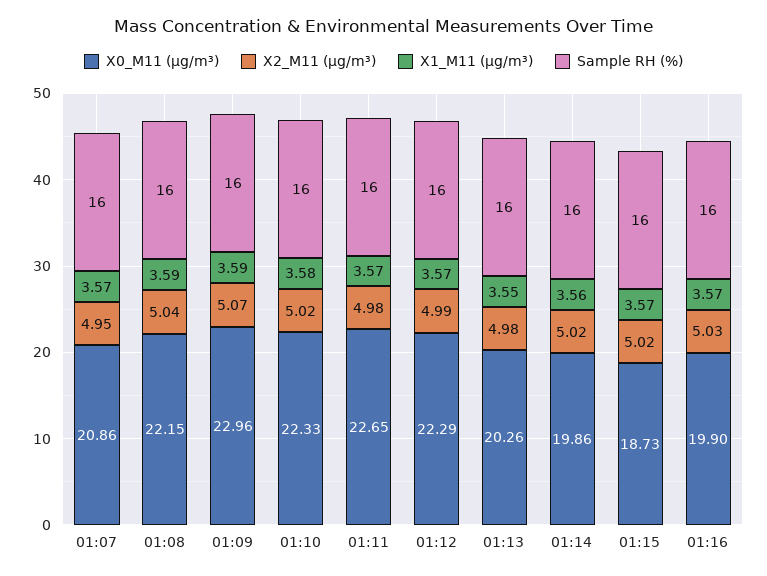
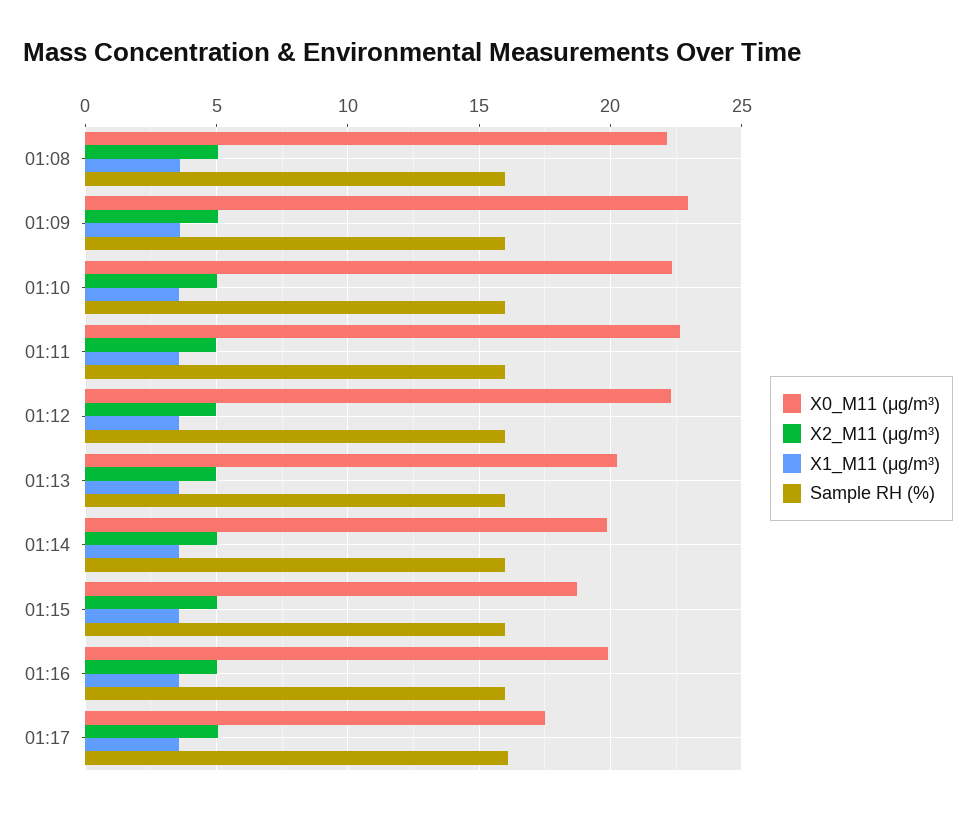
X0_M11 (μg/m³), 01:07: 20.86 -> none
X2_M11 (μg/m³), 01:07: 4.95 -> none
X1_M11 (μg/m³), 01:07: 3.57 -> none
Sample RH (%), 01:07: 16 -> none
X0_M11 (μg/m³), 01:17: none -> 17.5
X2_M11 (μg/m³), 01:17: none -> 5
X1_M11 (μg/m³), 01:17: none -> 3.5
Sample RH (%), 01:17: none -> 16

